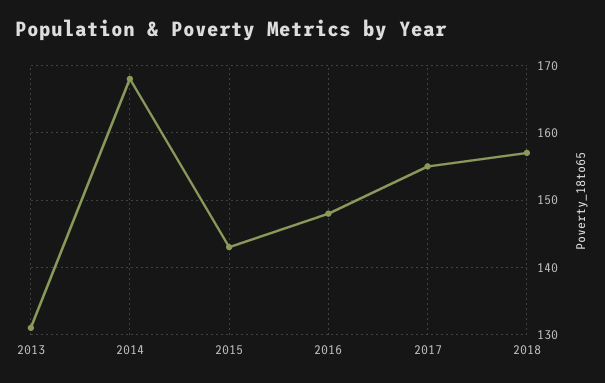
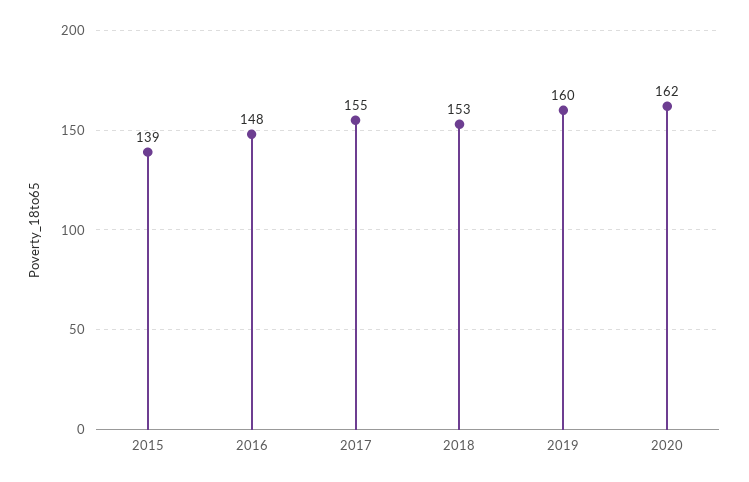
2013: 131 -> none
2014: 168 -> none
2015: 143 -> 139
2018: 157 -> 153
2019: none -> 160
2020: none -> 162

